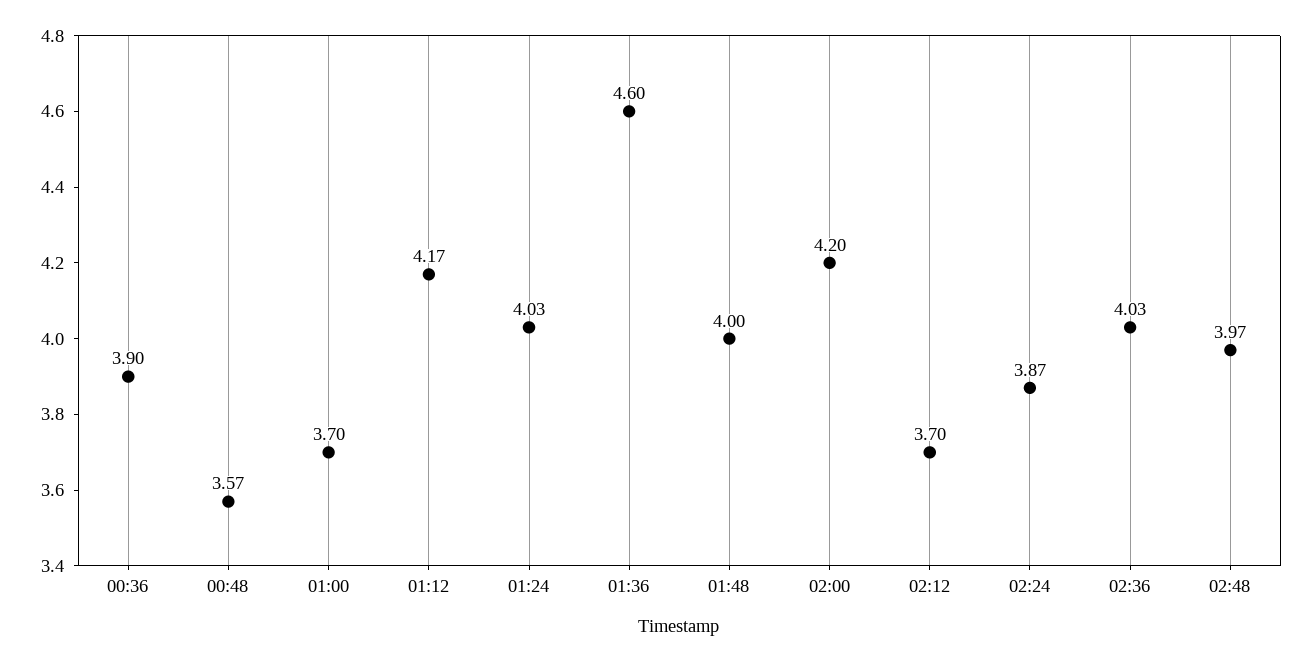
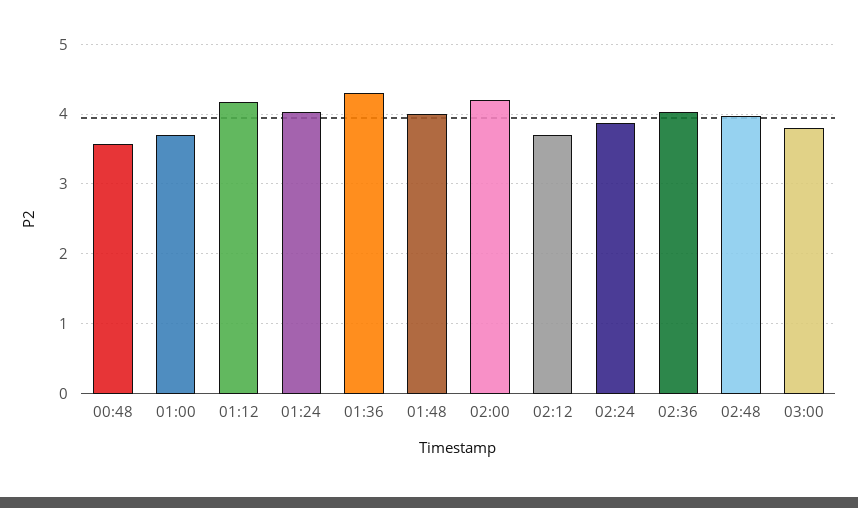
00:36: 3.9 -> none
01:36: 4.6 -> 4.3
03:00: none -> 3.8

